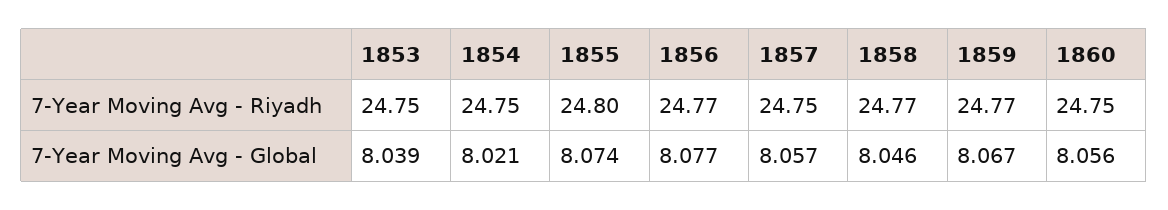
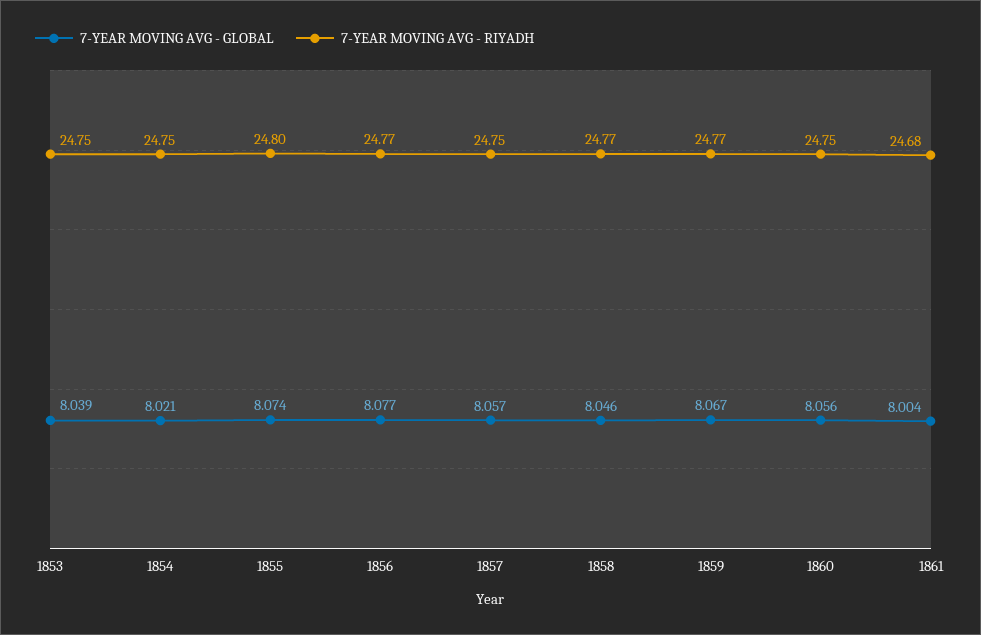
7-Year Moving Avg - Global, 1861: none -> 8.004
7-Year Moving Avg - Riyadh, 1861: none -> 24.68

